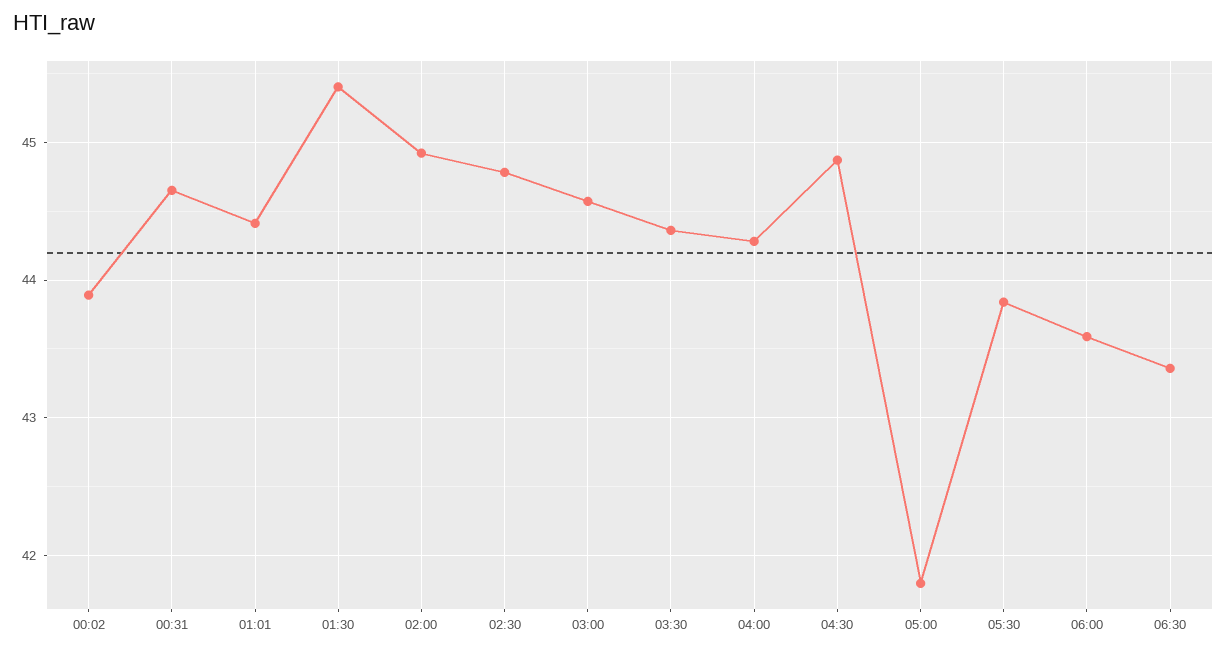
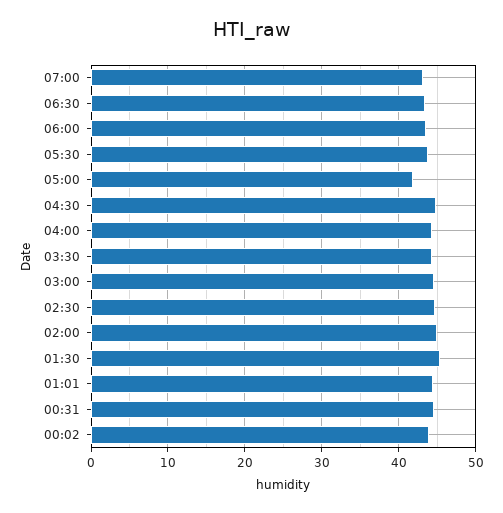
07:00: none -> 43

